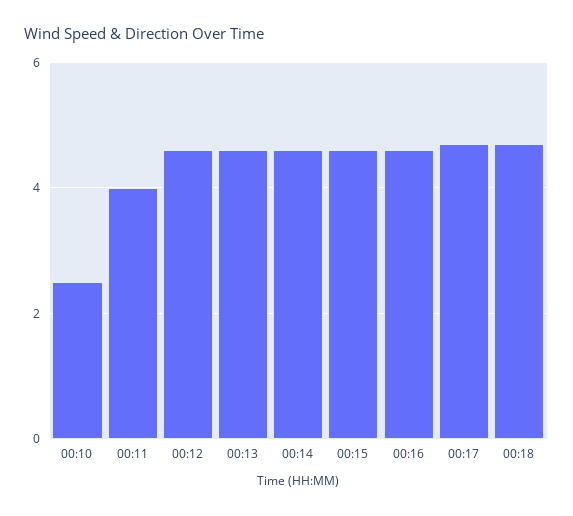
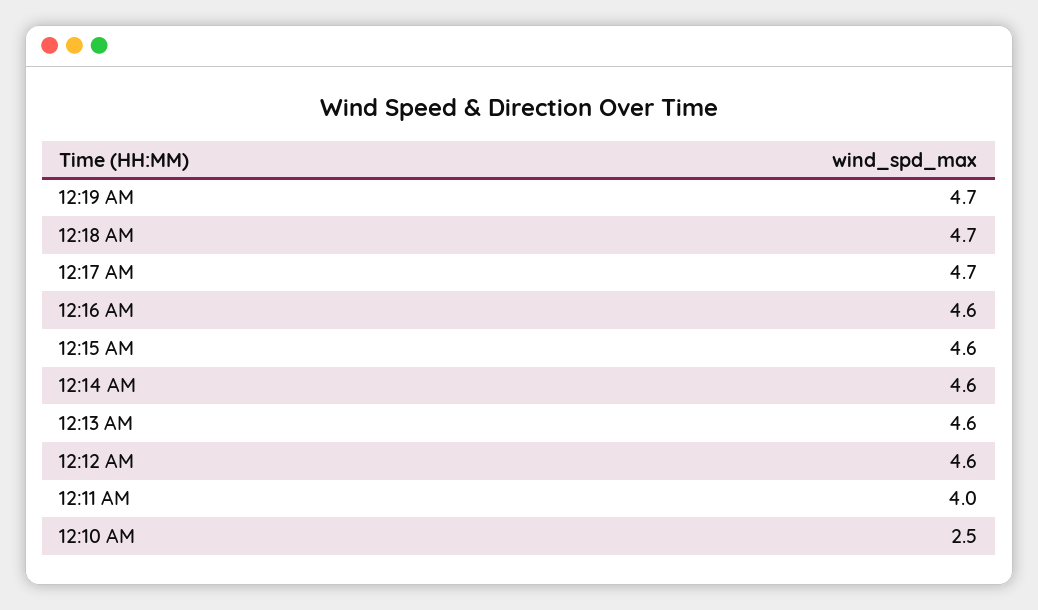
12:19 AM: none -> 4.7

